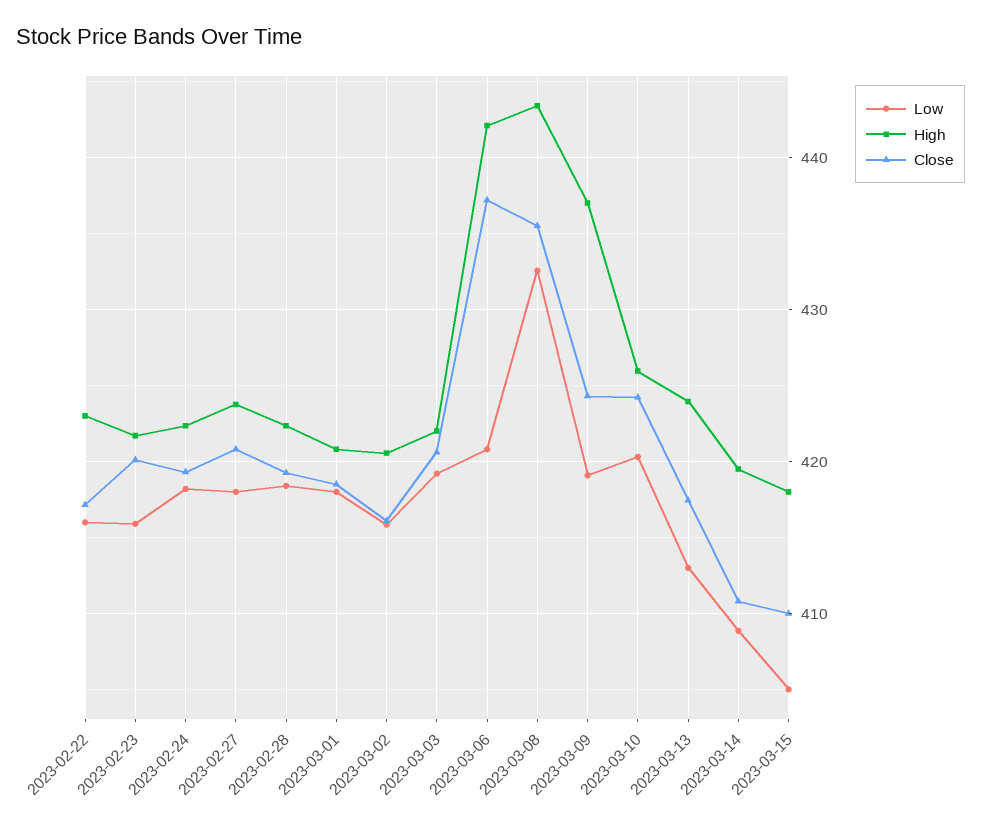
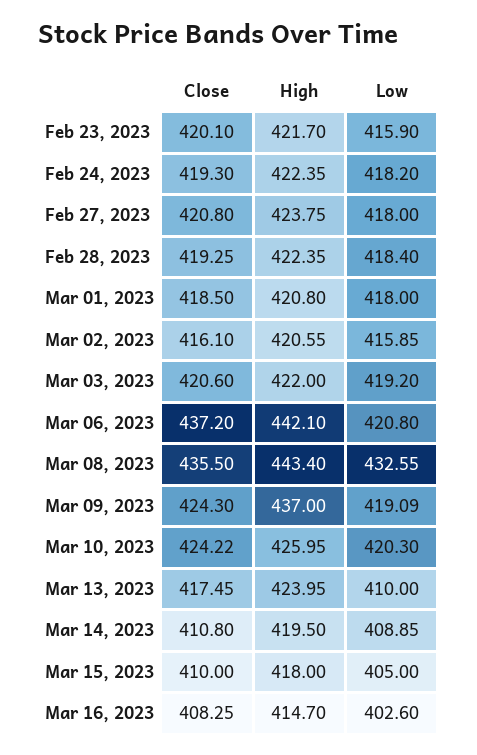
Low, 2023-02-22: 416 -> none
High, 2023-02-22: 423 -> none
Close, 2023-02-22: 417 -> none
Low, 2023-03-13: 413 -> 410
Close, Mar 16, 2023: none -> 408.25
High, Mar 16, 2023: none -> 414.7
Low, Mar 16, 2023: none -> 402.6

